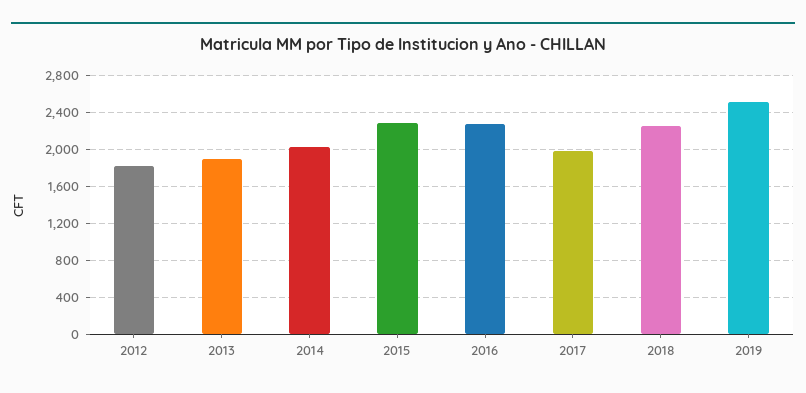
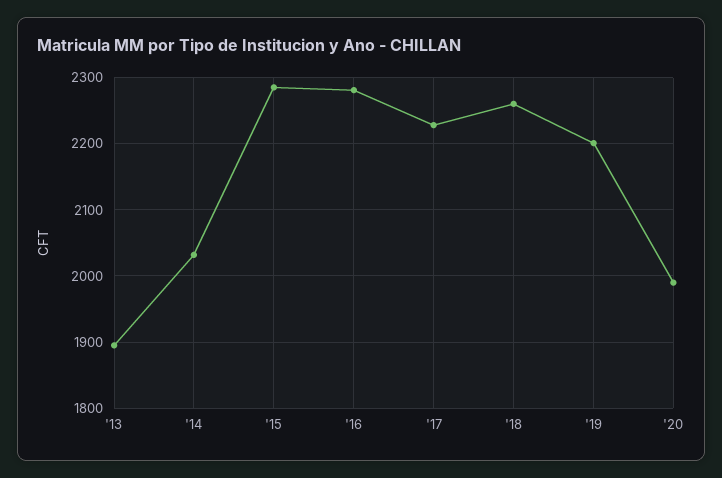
2012: 1800 -> none
2017: 2000 -> 2230
2019: 2500 -> 2200
'20: none -> 1990

